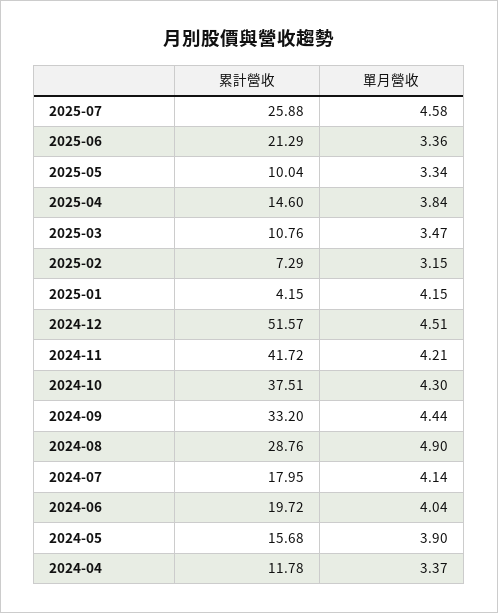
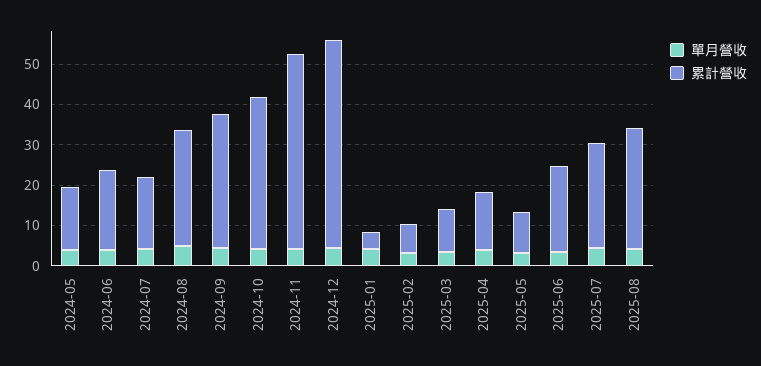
累計營收, 2024-11: 41.72 -> 48
累計營收, 2024-04: 11.78 -> none
單月營收, 2024-04: 3.37 -> none
單月營收, 2025-08: none -> 4
累計營收, 2025-08: none -> 30

